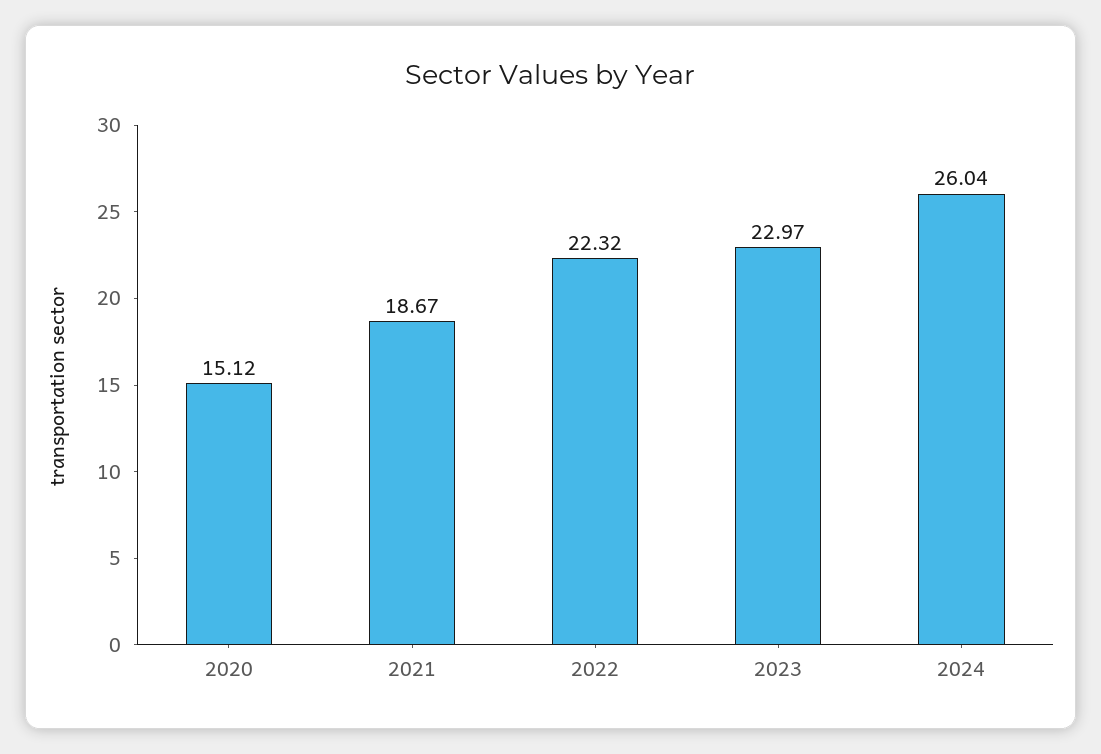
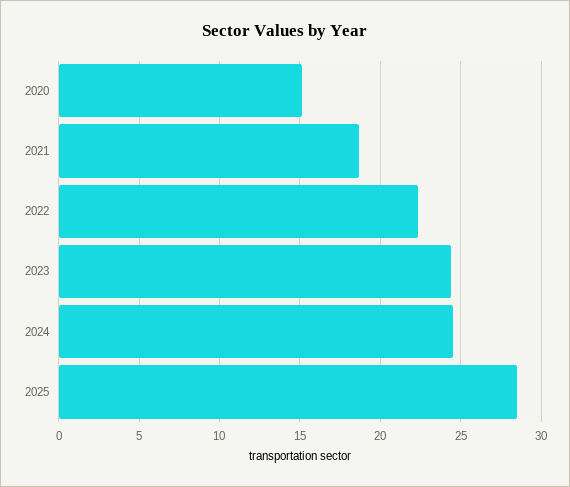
2023: 22.97 -> 24.5
2024: 26.04 -> 24.5
2025: none -> 28.5

